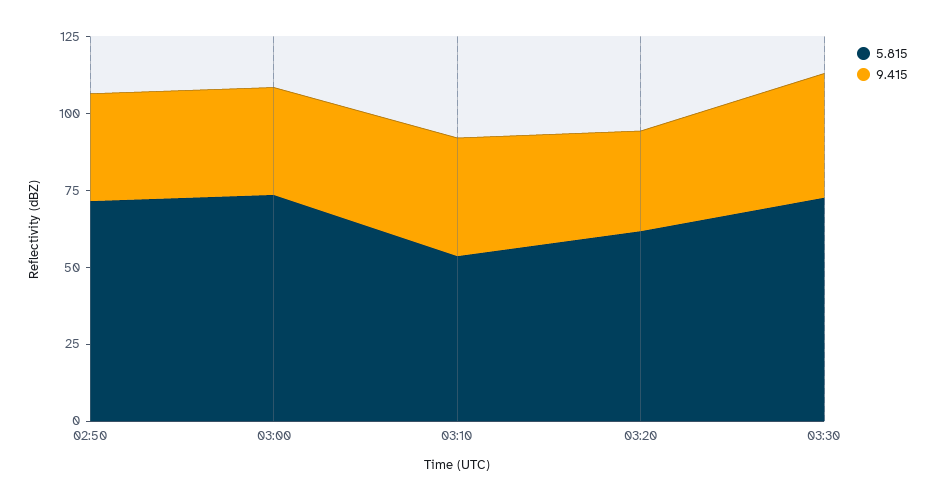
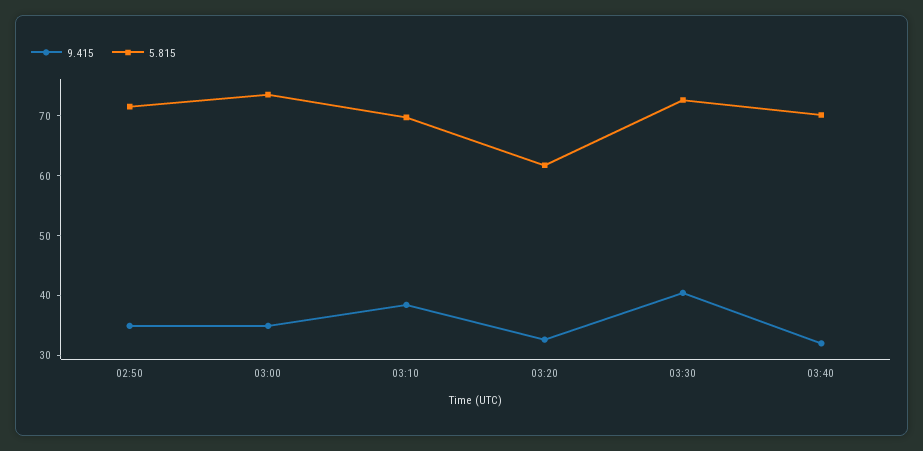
5.815, 03:10: 55 -> 70
9.415, 03:40: none -> 32
5.815, 03:40: none -> 70

